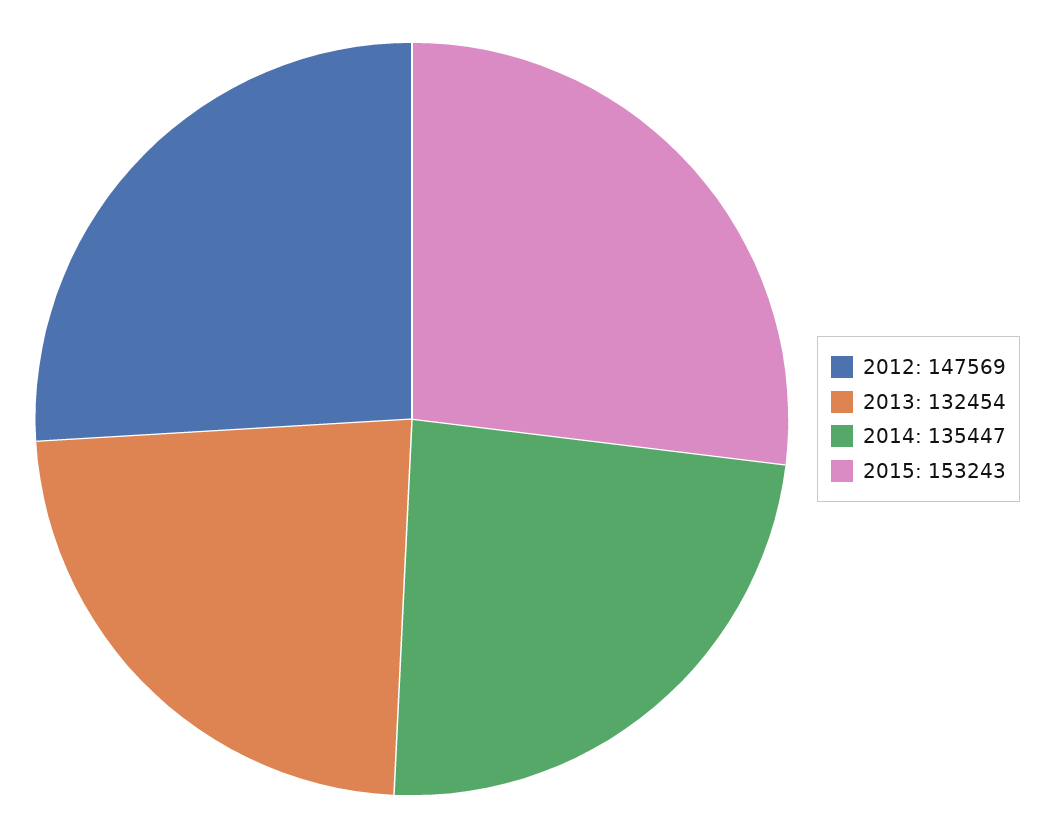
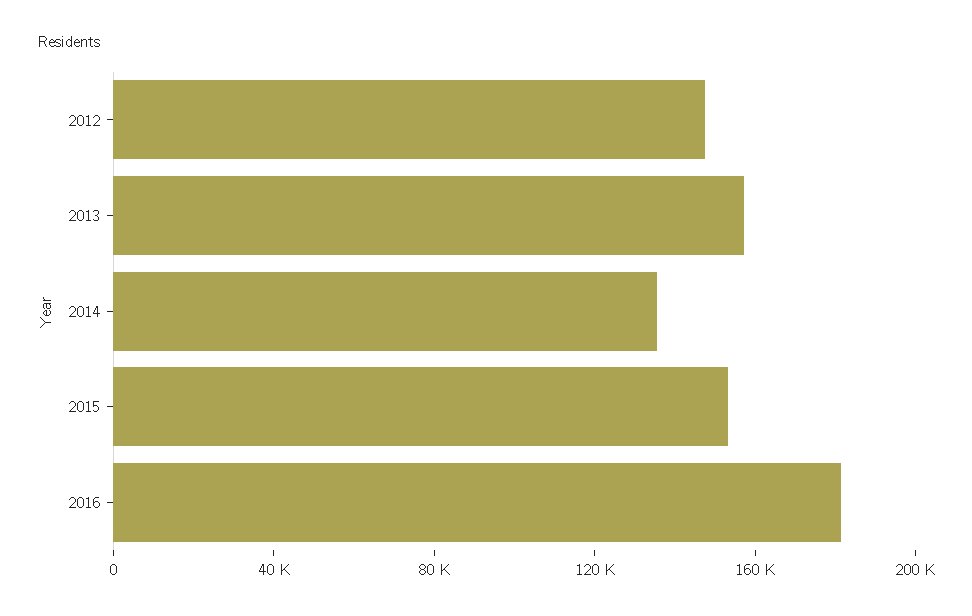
2013: 132454 -> 160000
2016: none -> 180000

